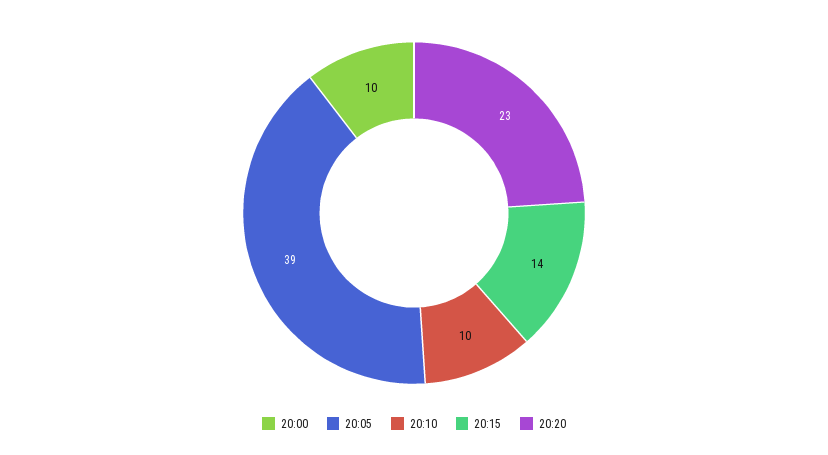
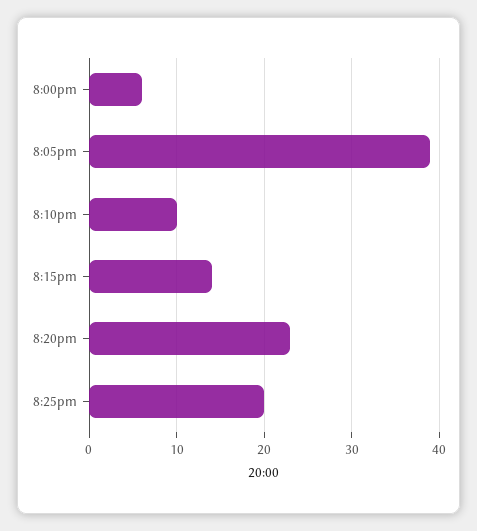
20:00: 10 -> 6
8:25pm: none -> 20

